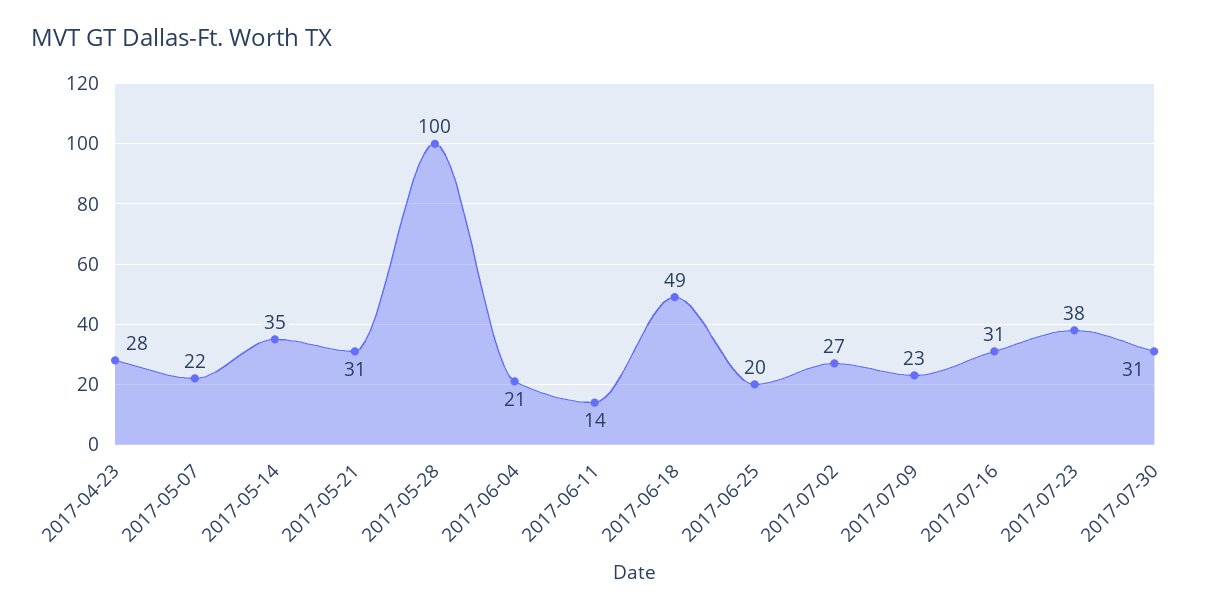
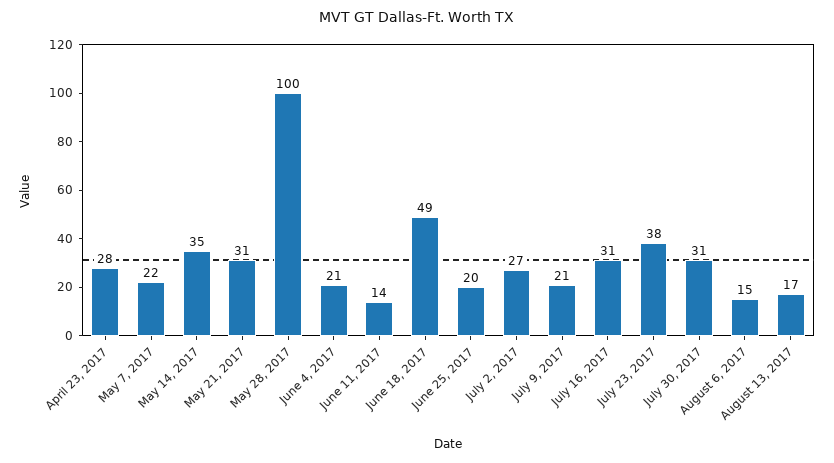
2017-07-09: 23 -> 21
August 6, 2017: none -> 15
August 13, 2017: none -> 17

